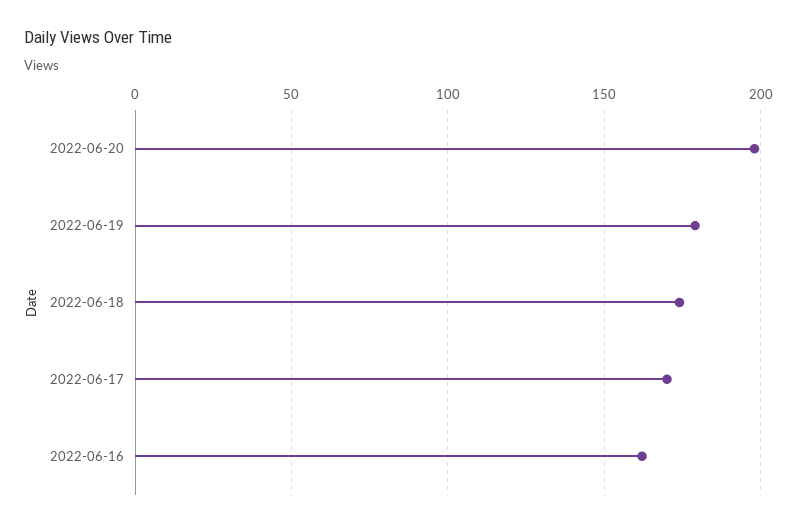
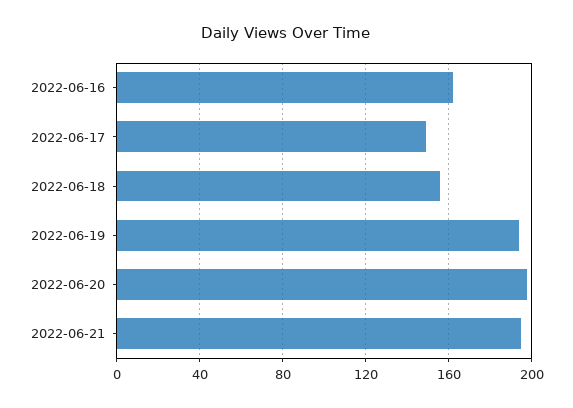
2022-06-19: 180 -> 195
2022-06-18: 175 -> 155
2022-06-17: 170 -> 150
2022-06-21: none -> 195

